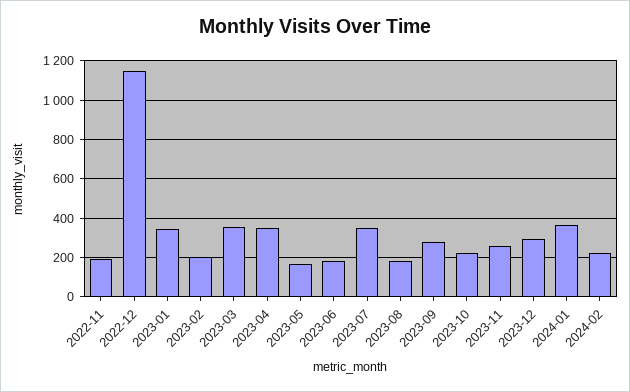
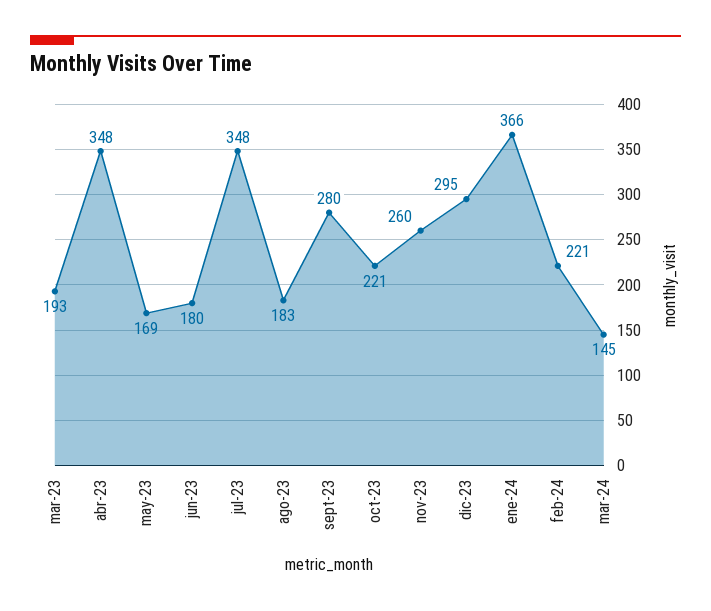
2022-11: 200 -> none
2022-12: 1150 -> none
2023-01: 350 -> none
2023-02: 200 -> none
2023-03: 350 -> 193
mar-24: none -> 145

